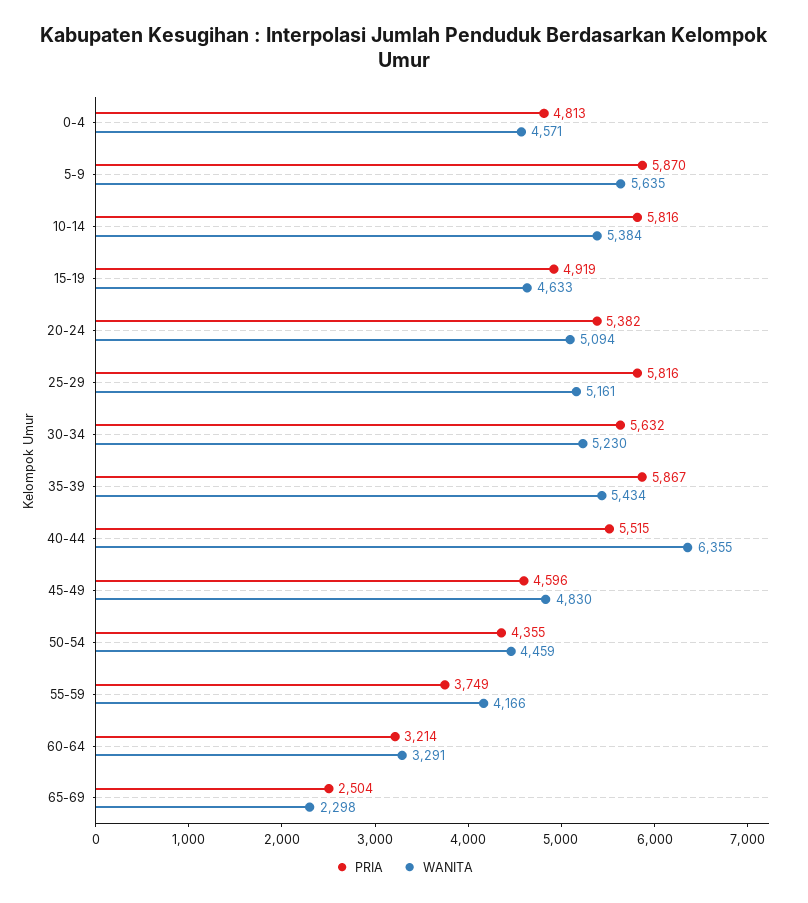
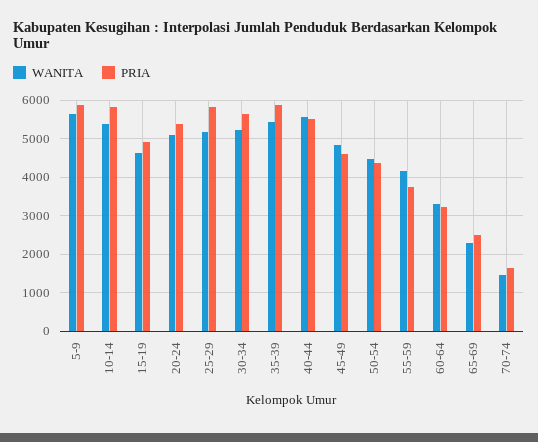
PRIA, 0-4: 4813 -> none
WANITA, 0-4: 4571 -> none
WANITA, 40-44: 6355 -> 5600
WANITA, 70-74: none -> 1400
PRIA, 70-74: none -> 1600

